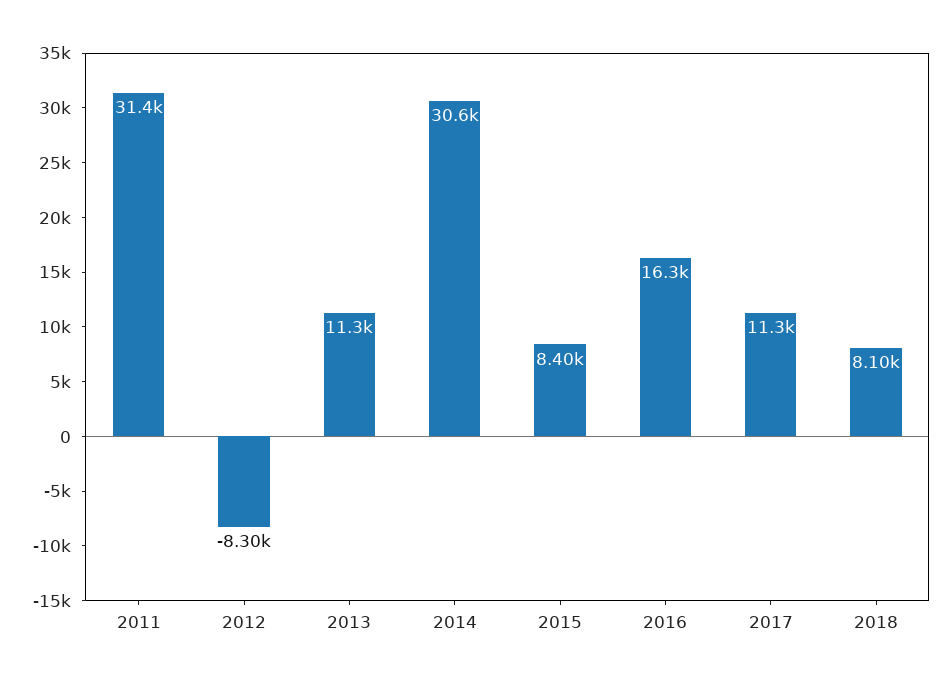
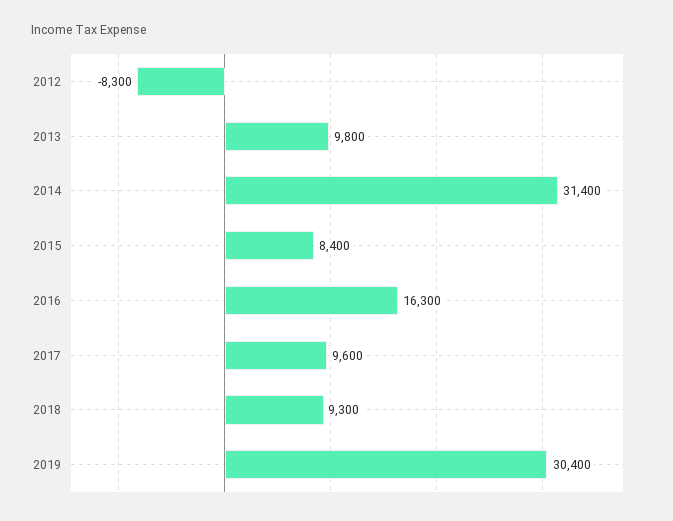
2011: 31400 -> none
2013: 11300 -> 9800
2014: 30600 -> 31400
2017: 11300 -> 9600
2018: 8100 -> 9300
2019: none -> 30400

